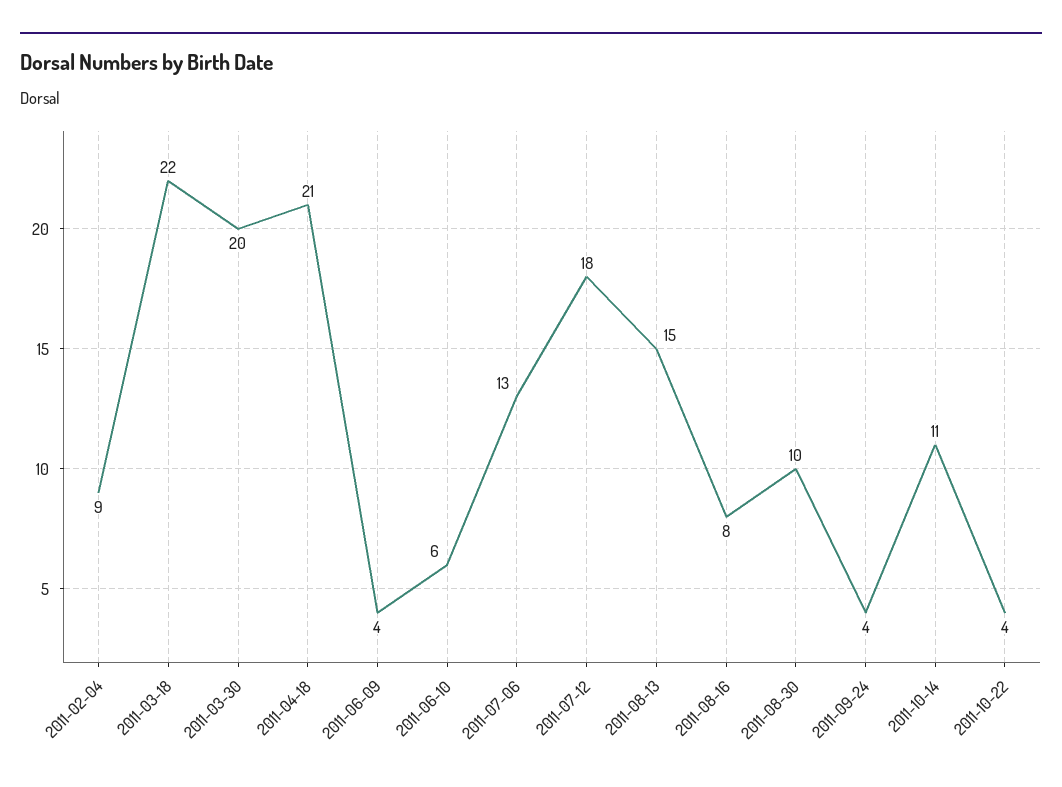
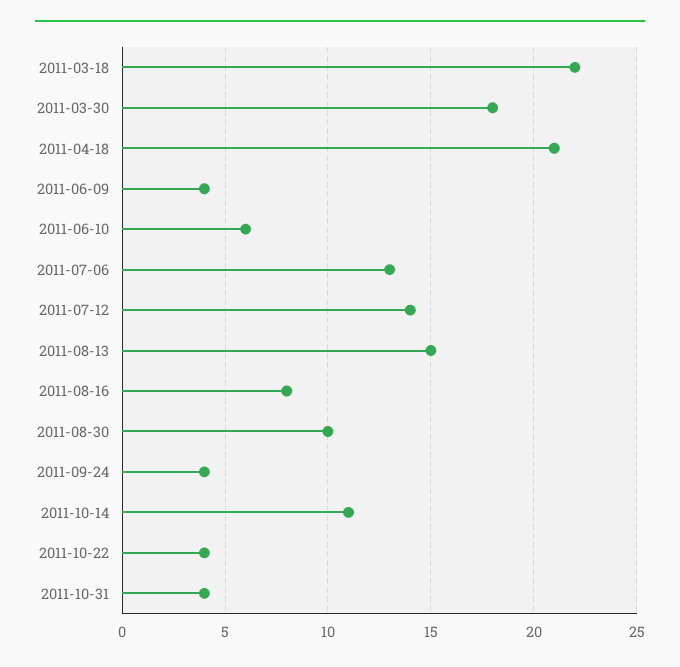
2011-02-04: 9 -> none
2011-03-30: 20 -> 18
2011-07-12: 18 -> 14
2011-10-31: none -> 4

